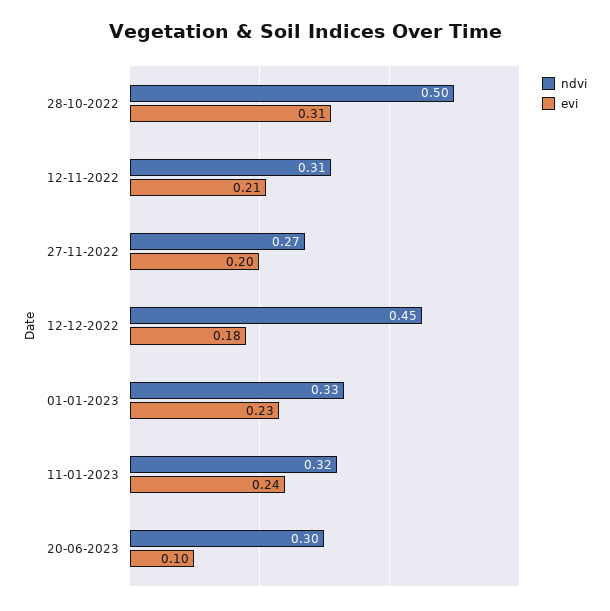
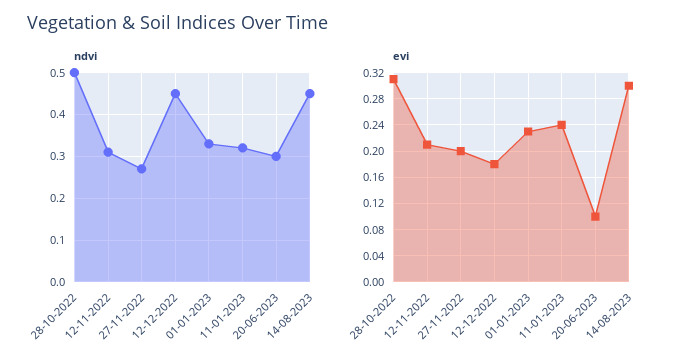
ndvi, 14-08-2023: none -> 0.45
evi, 14-08-2023: none -> 0.3

